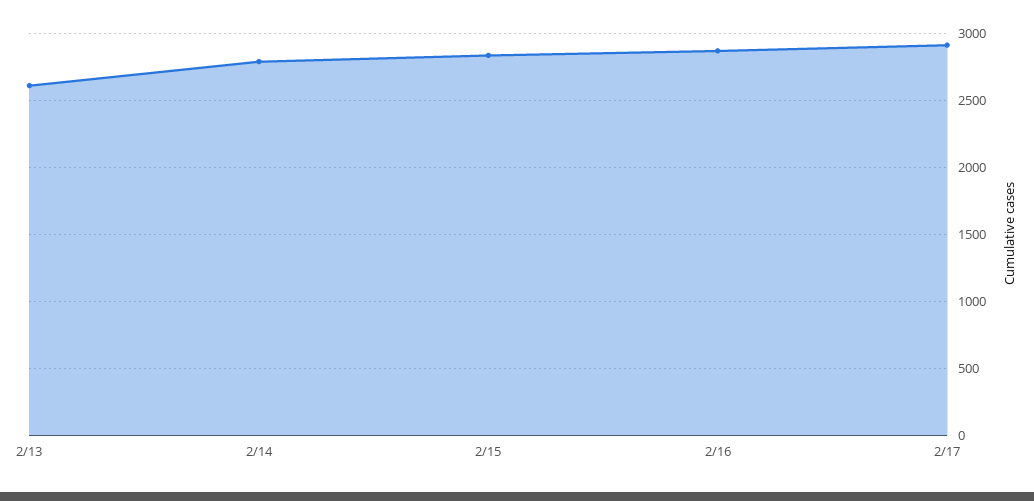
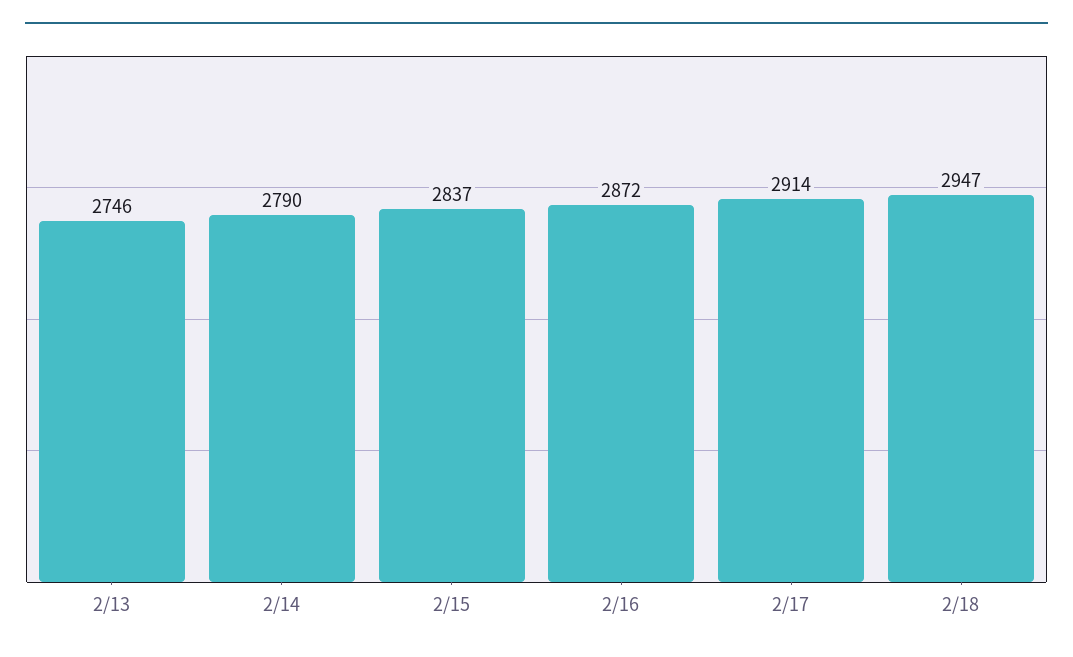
2/13: 2600 -> 2746
2/18: none -> 2947

